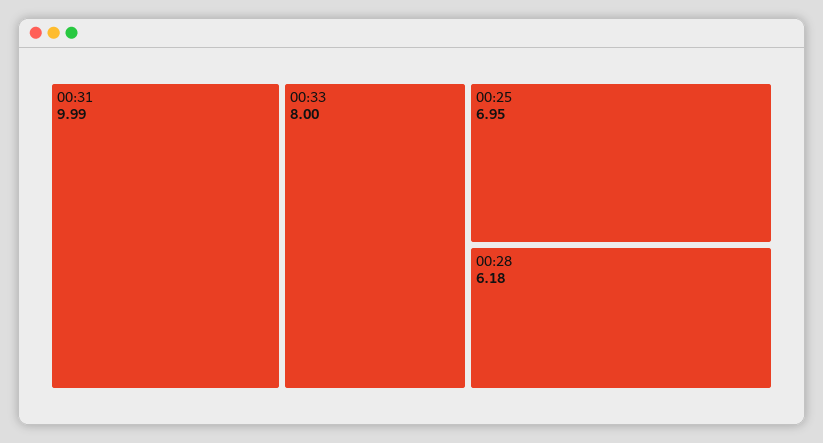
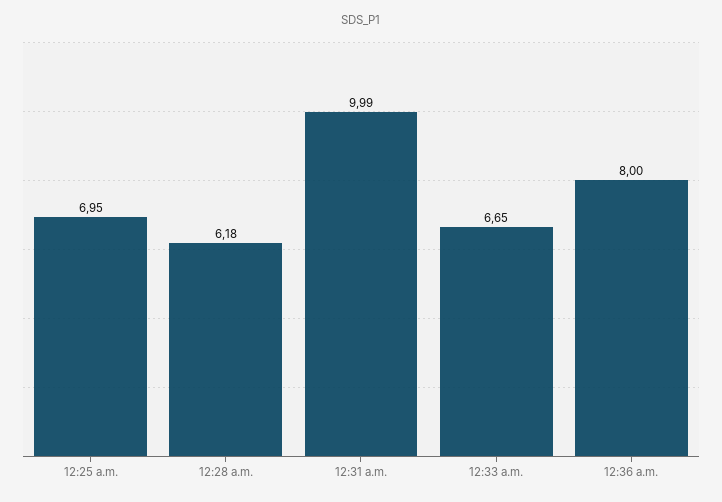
00:33: 8 -> 6.65
12:36 a.m.: none -> 8

